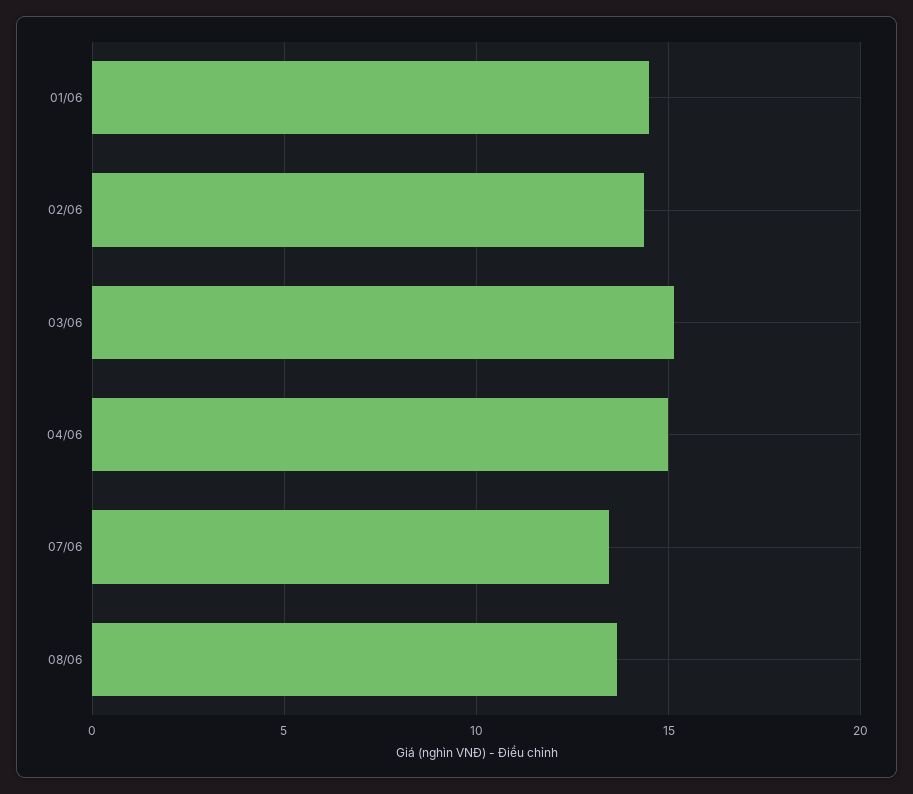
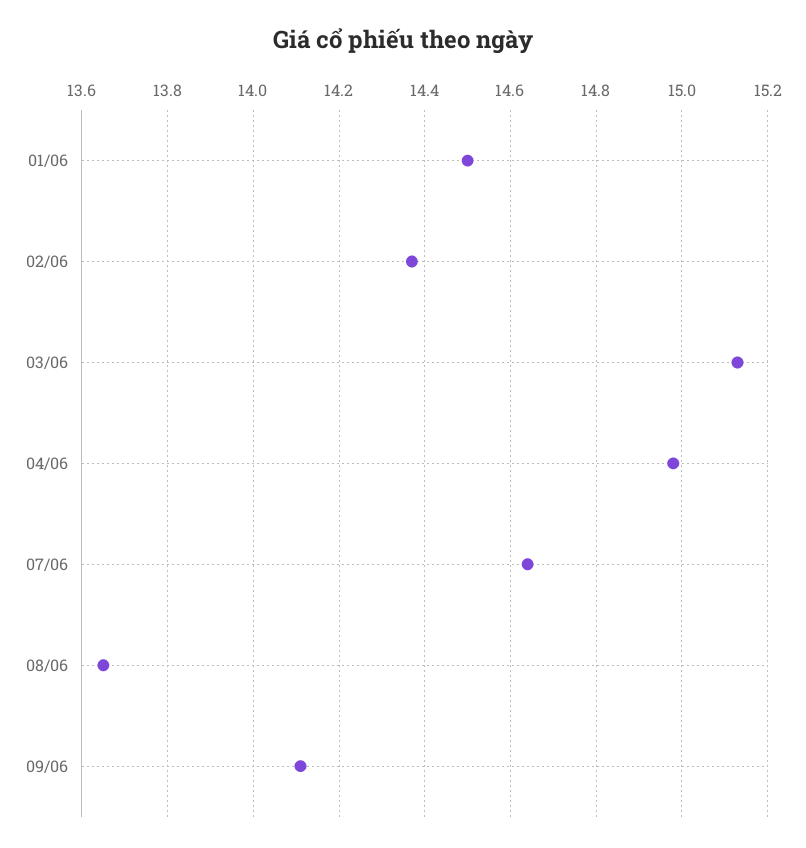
07/06: 13.5 -> 14.65
09/06: none -> 14.1

